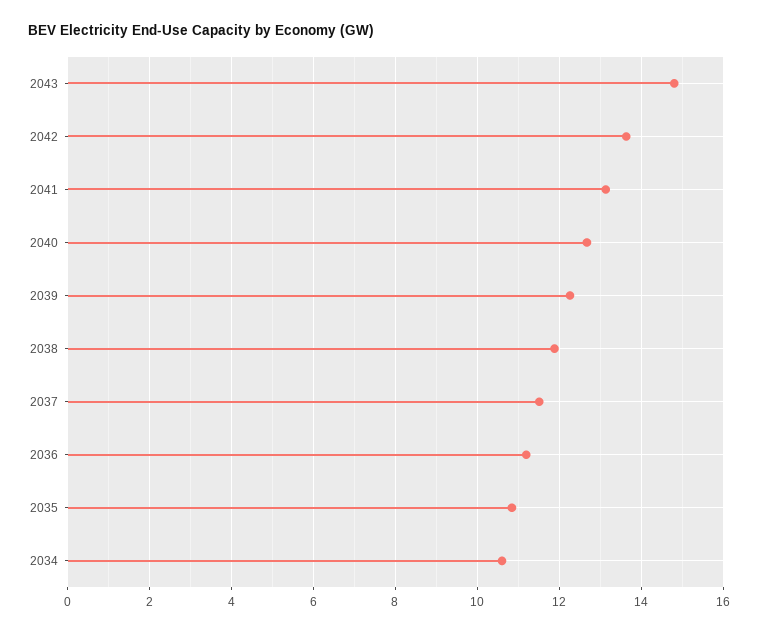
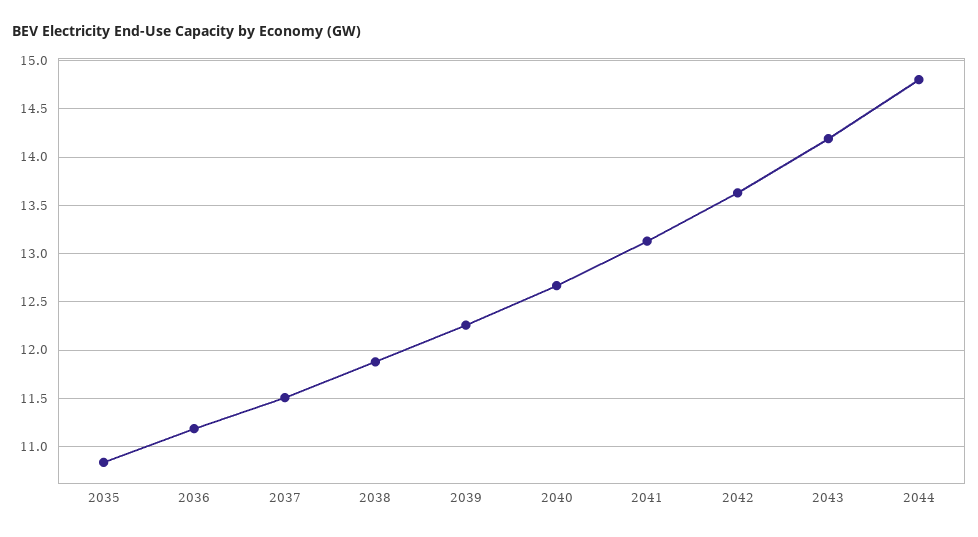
2043: 14.8 -> 14.2
2034: 10.6 -> none
2044: none -> 14.8

